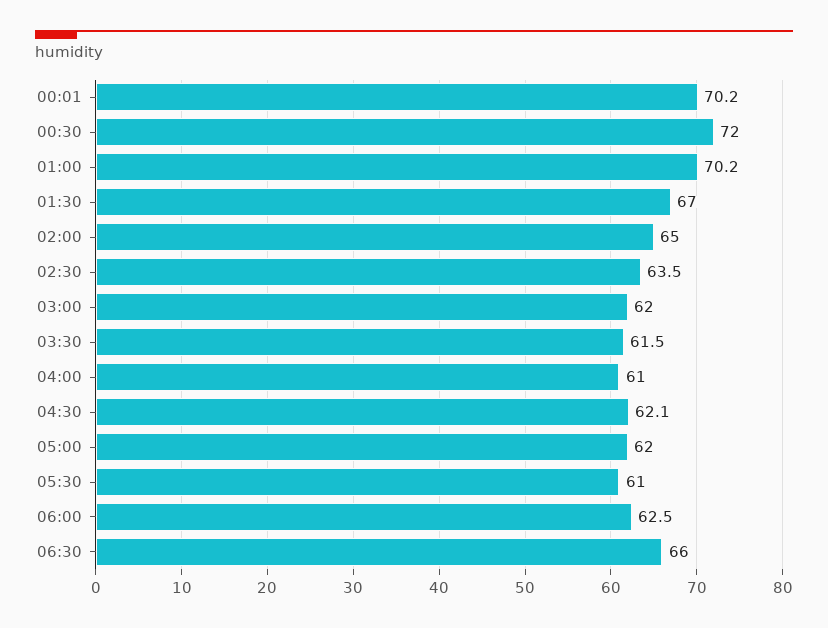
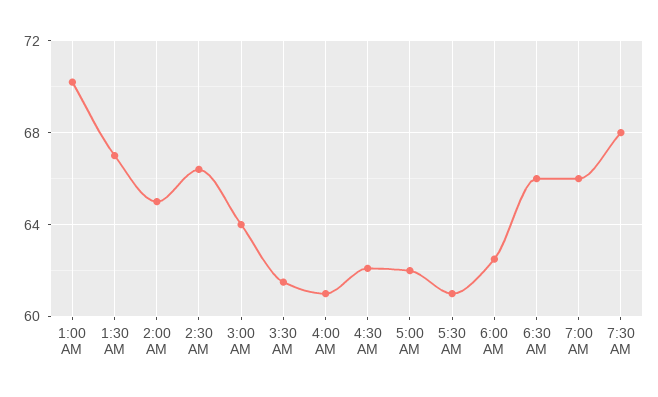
00:01: 70.2 -> none
00:30: 72 -> none
02:30: 63.5 -> 66.5
03:00: 62 -> 64
7:00 AM: none -> 66
7:30 AM: none -> 68

